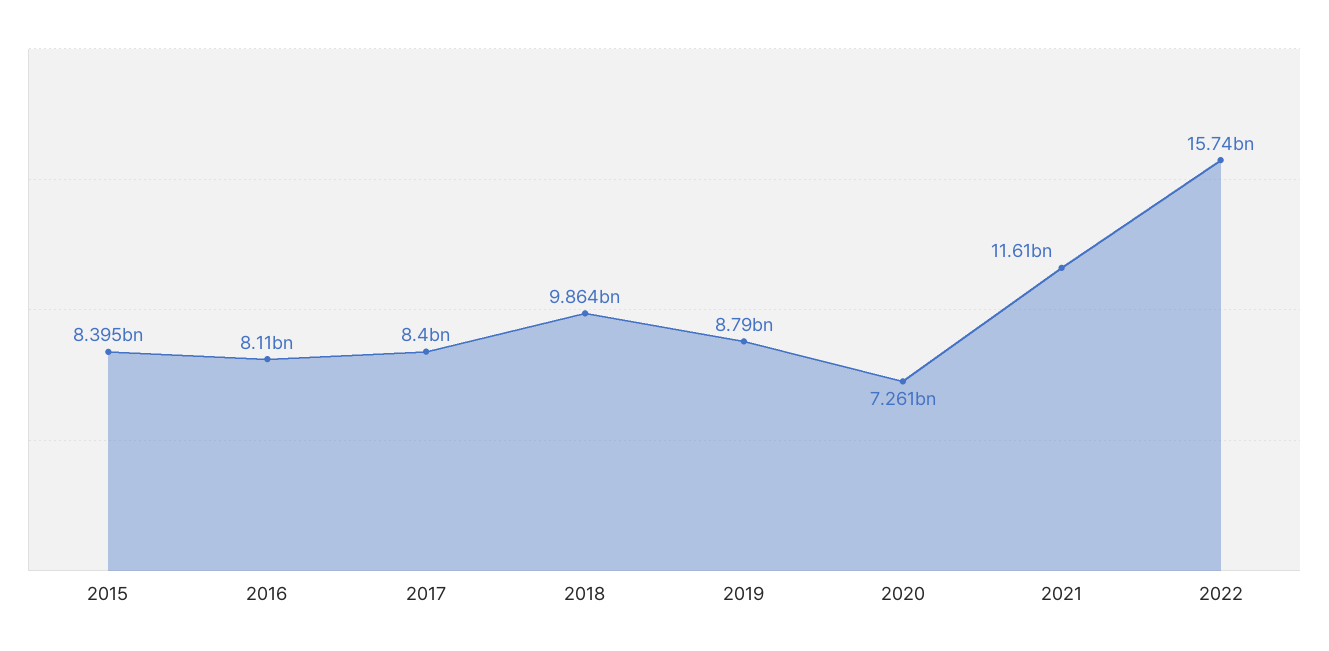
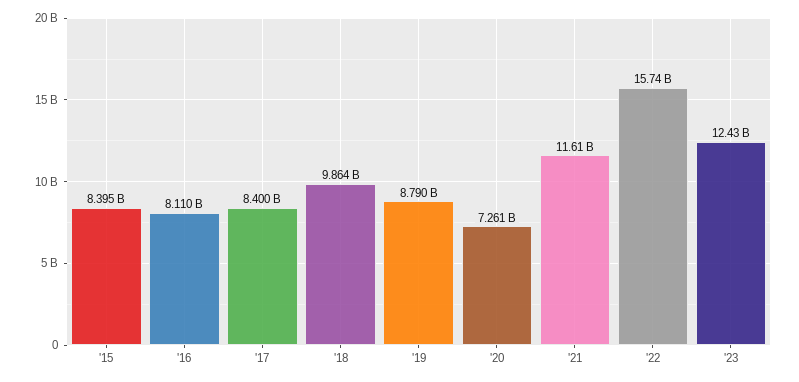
'23: none -> 12430000000

